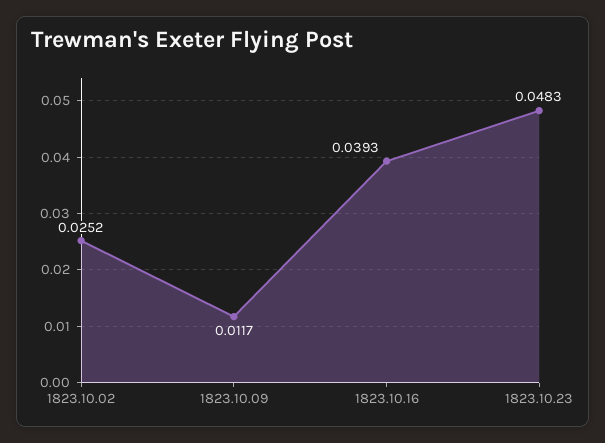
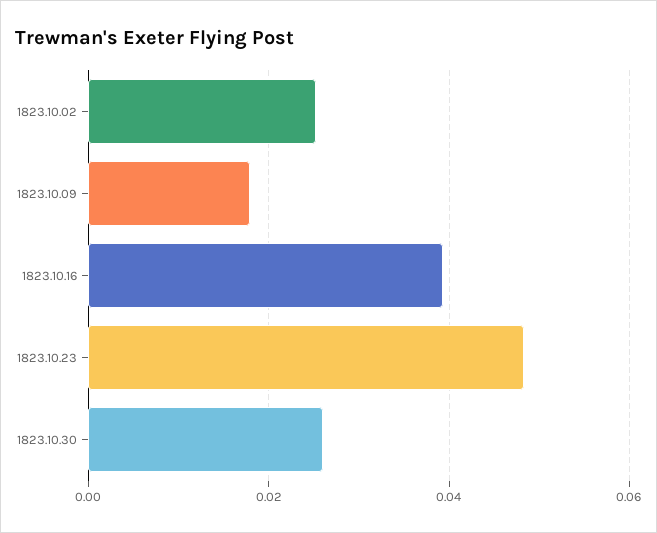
1823.10.09: 0.0117 -> 0.018
1823.10.30: none -> 0.026

